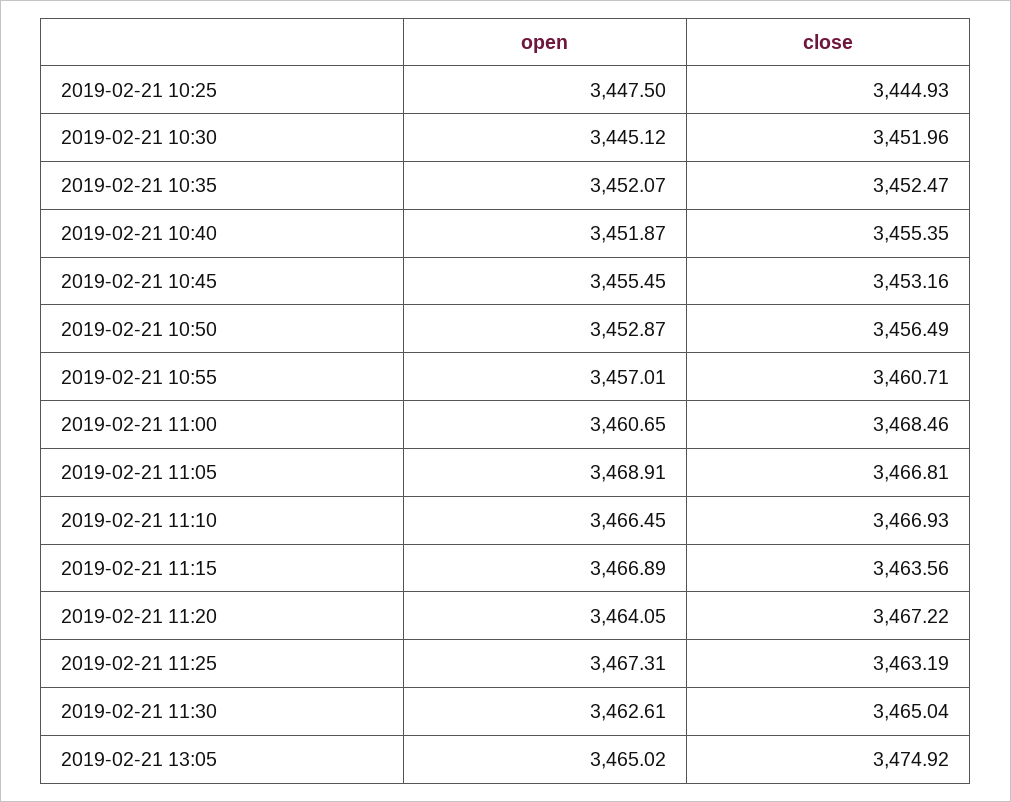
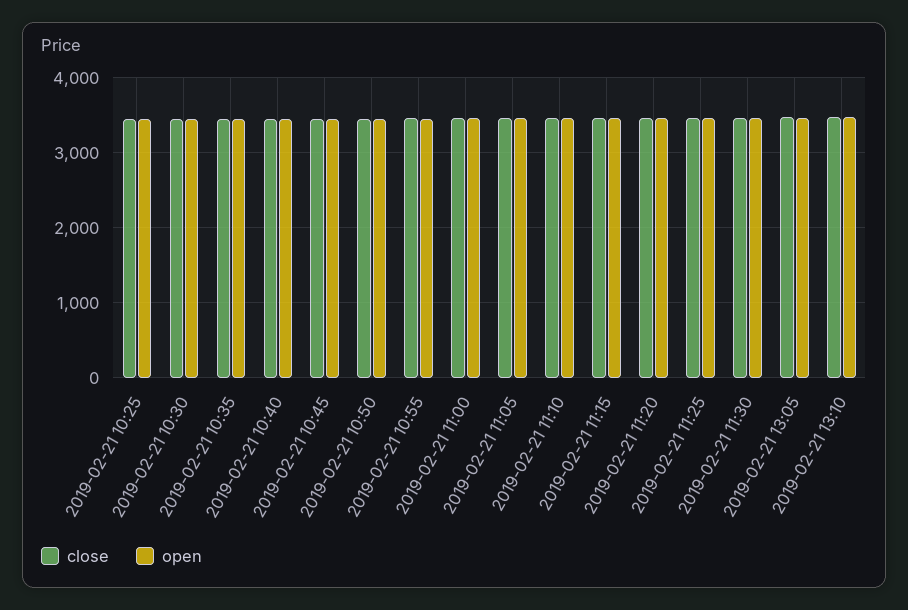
close, 2019-02-21 13:10: none -> 3500
open, 2019-02-21 13:10: none -> 3500

